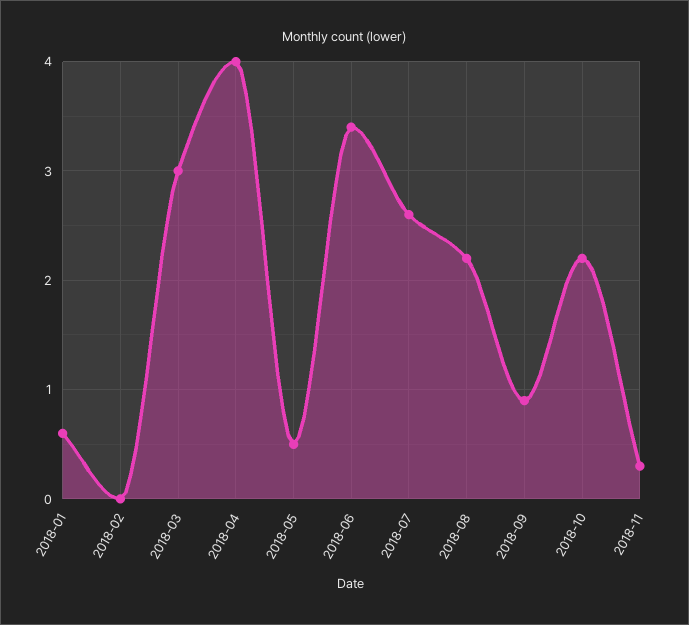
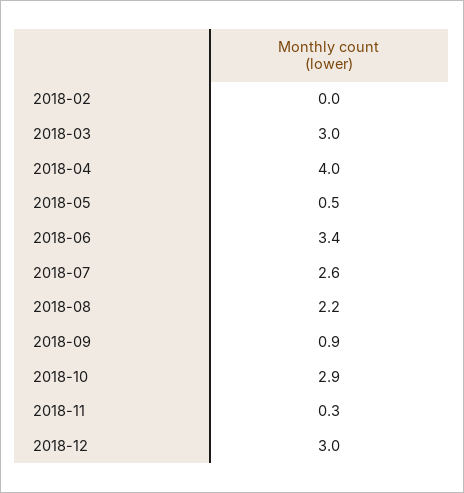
2018-01: 0.6 -> none
2018-10: 2.2 -> 2.9
2018-12: none -> 3

